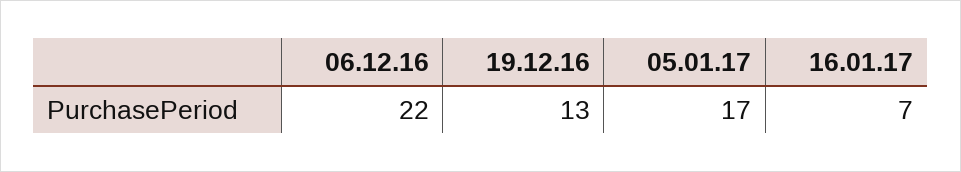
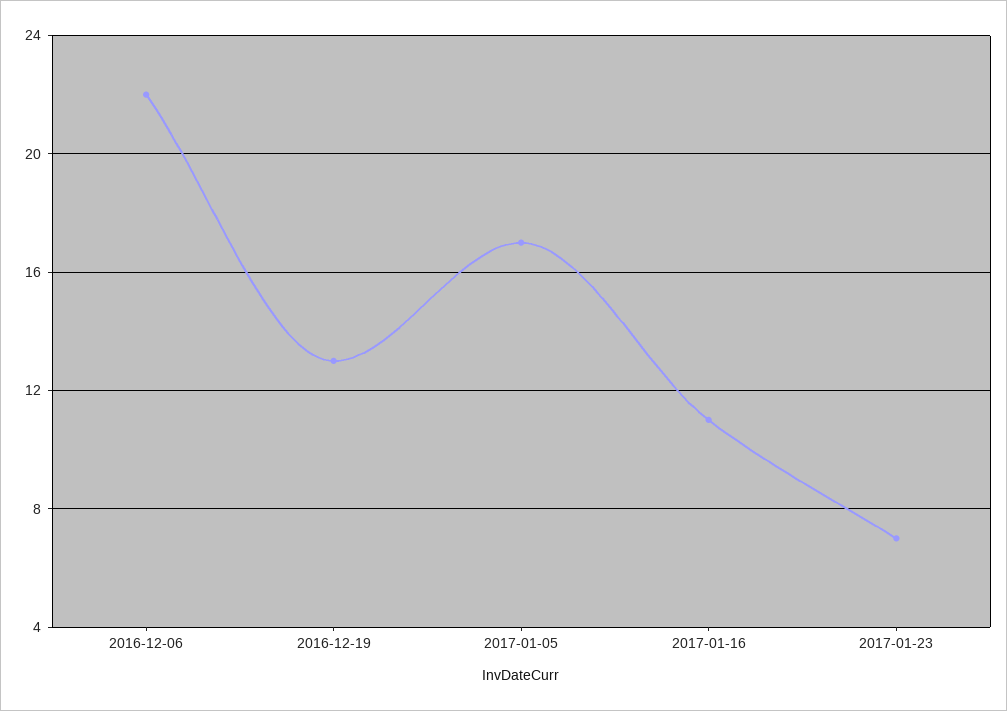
16.01.17: 7 -> 11
2017-01-23: none -> 7

